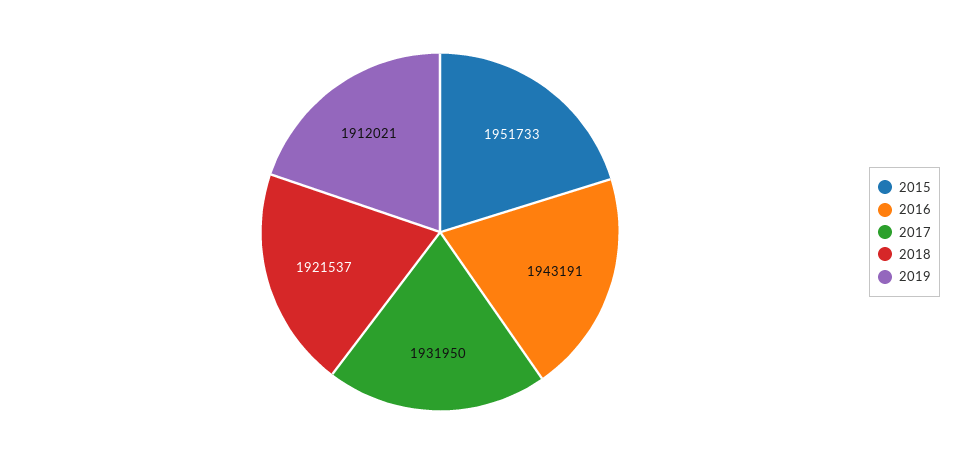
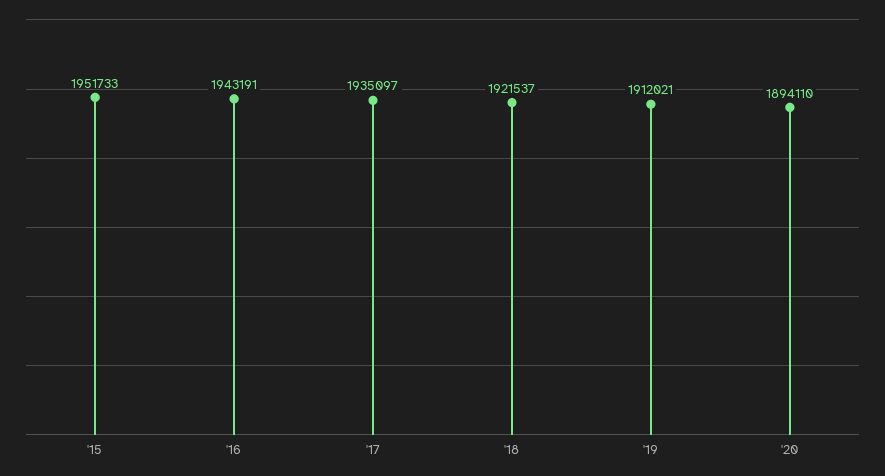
2017: 1931950 -> 1935097
'20: none -> 1894110

